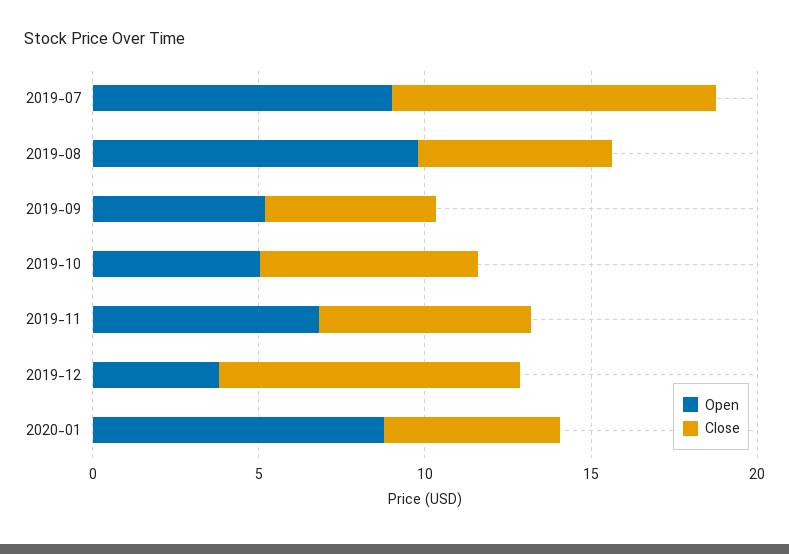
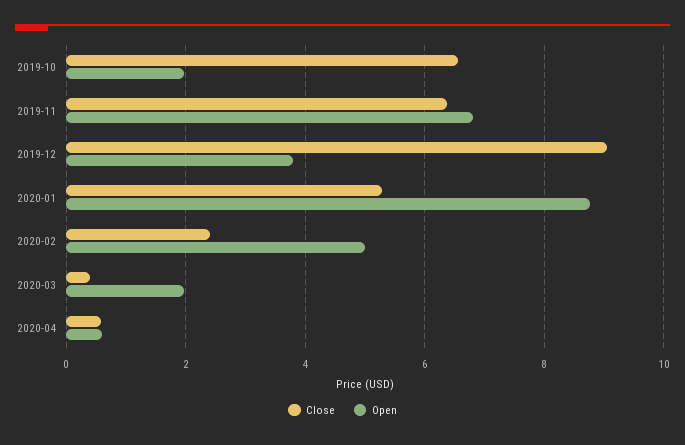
Open, 2019-07: 9 -> none
Close, 2019-07: 10 -> none
Open, 2019-08: 10 -> none
Close, 2019-08: 6 -> none
Open, 2019-09: 5 -> none
Close, 2019-09: 5 -> none
Open, 2019-10: 5 -> 2
Close, 2020-02: none -> 2.4
Open, 2020-02: none -> 5
Close, 2020-03: none -> 0.4
Open, 2020-03: none -> 2
Close, 2020-04: none -> 0.6
Open, 2020-04: none -> 0.6

